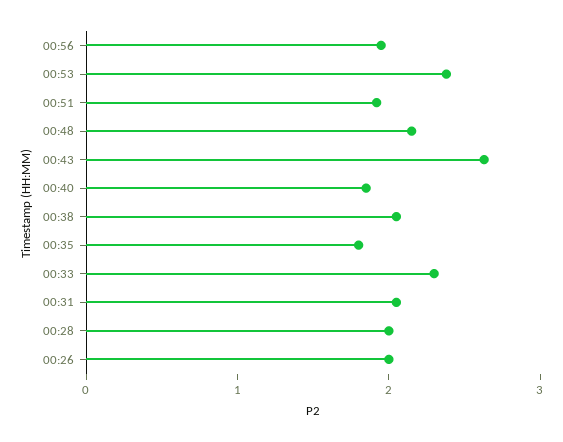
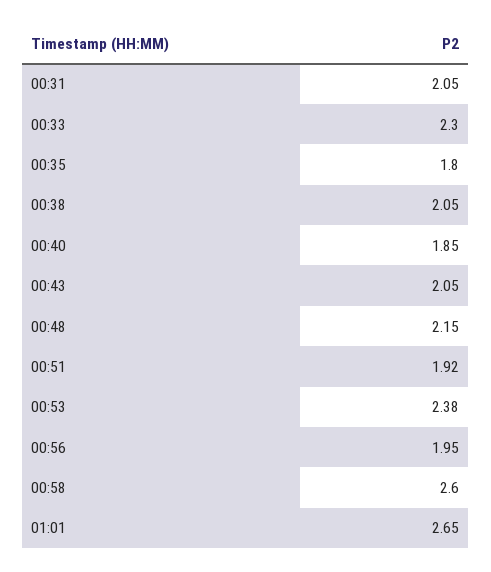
00:43: 2.6 -> 2.05
00:28: 2 -> none
00:26: 2 -> none
00:58: none -> 2.6
01:01: none -> 2.65

